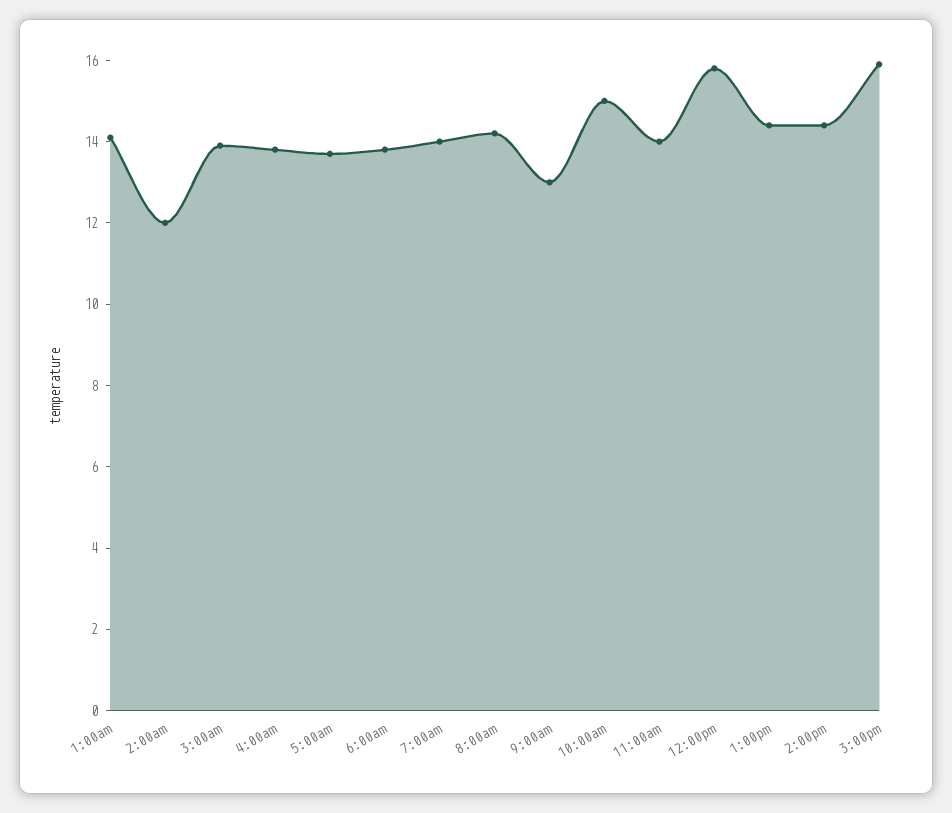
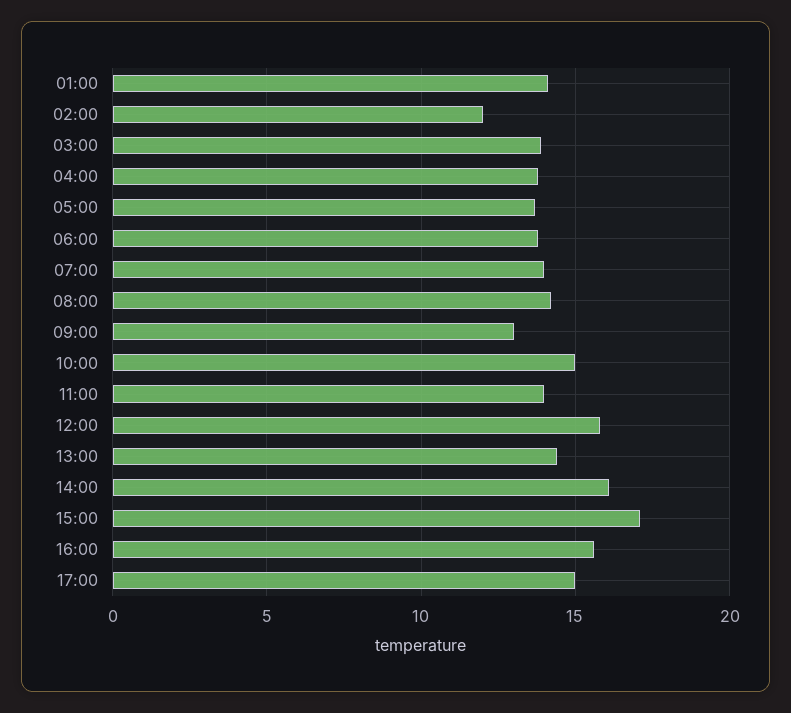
2:00pm: 14.5 -> 16
3:00pm: 16 -> 17
16:00: none -> 15.5
17:00: none -> 15

